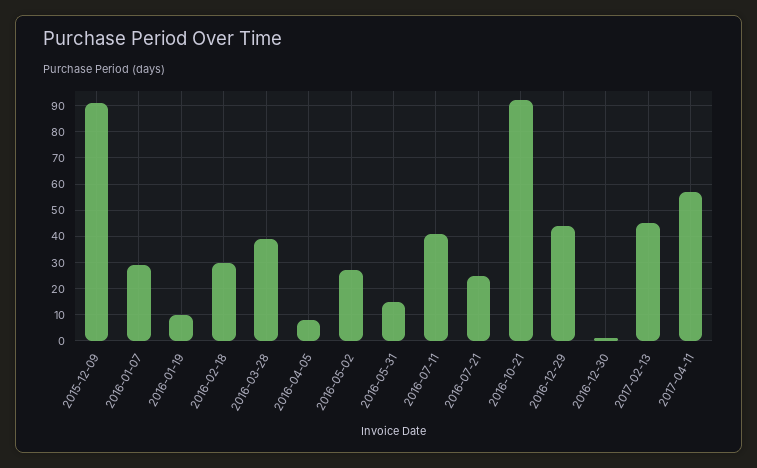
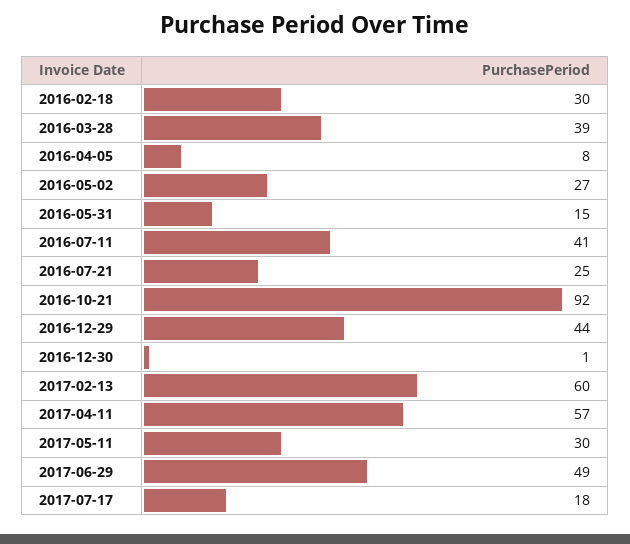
2015-12-09: 90 -> none
2016-01-07: 30 -> none
2016-01-19: 10 -> none
2017-02-13: 45 -> 60
2017-05-11: none -> 30
2017-06-29: none -> 49
2017-07-17: none -> 18

